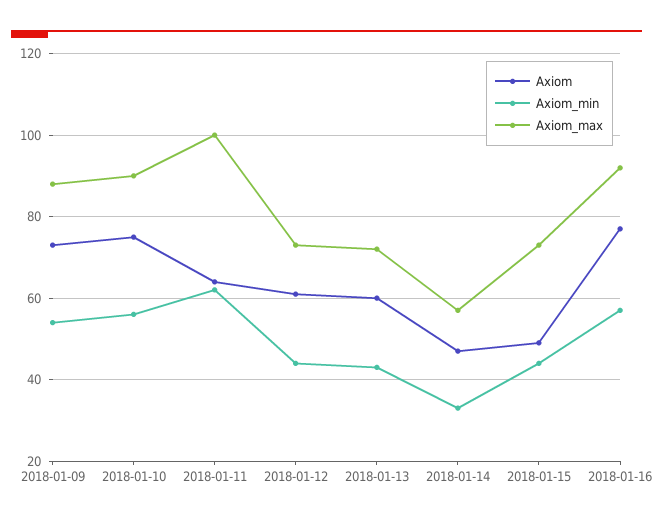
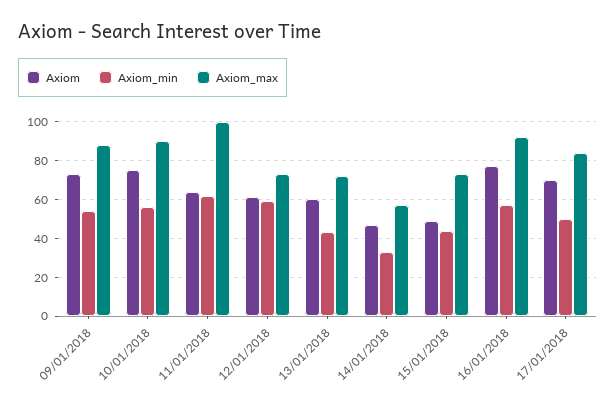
Axiom_min, 2018-01-12: 45 -> 60
Axiom, 17/01/2018: none -> 70
Axiom_min, 17/01/2018: none -> 50
Axiom_max, 17/01/2018: none -> 85

